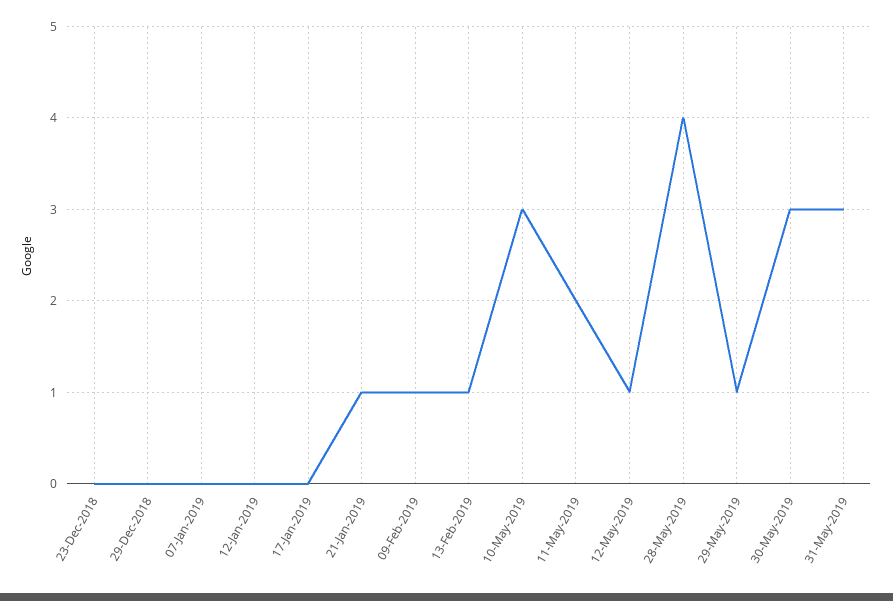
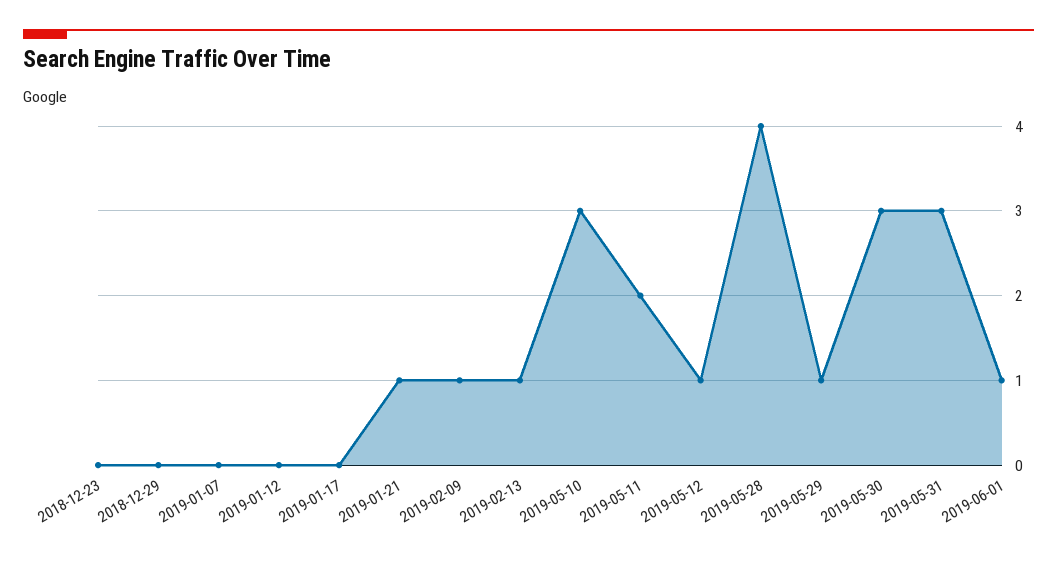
2019-06-01: none -> 1

